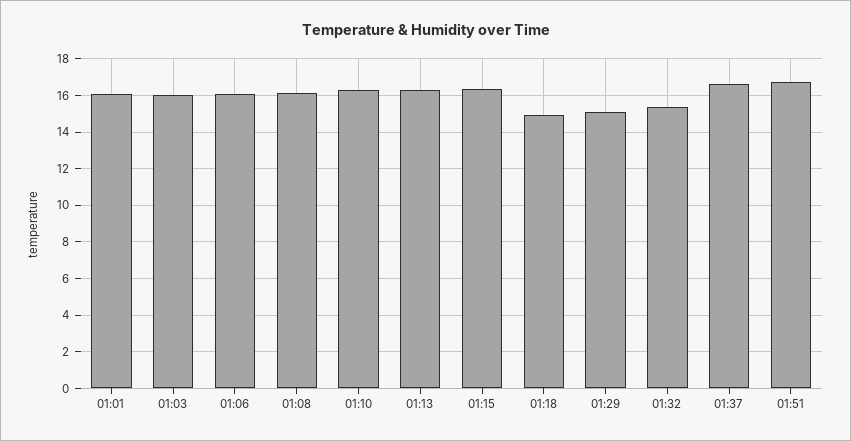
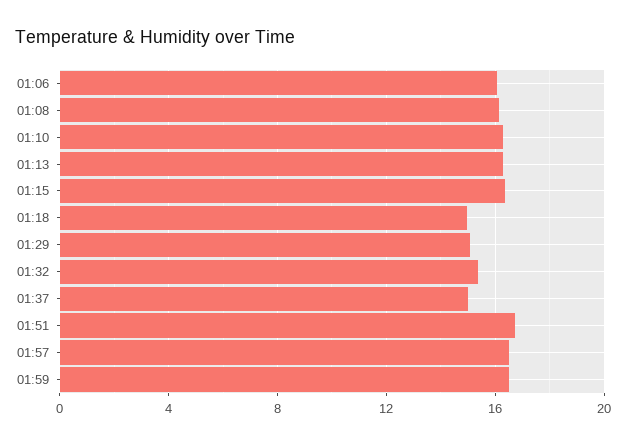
01:01: 16 -> none
01:03: 16 -> none
01:37: 16.5 -> 15
01:57: none -> 16.5
01:59: none -> 16.5

